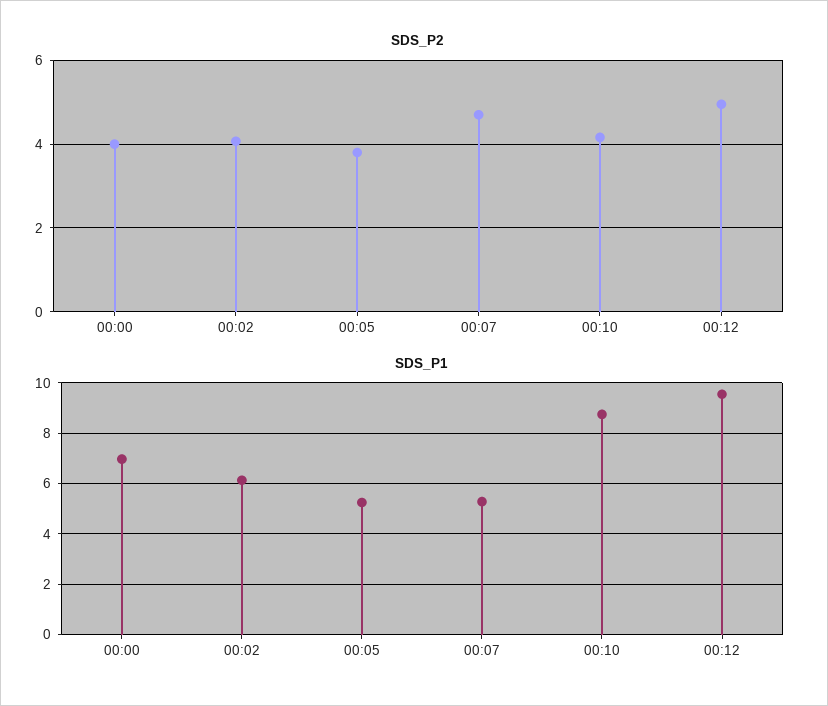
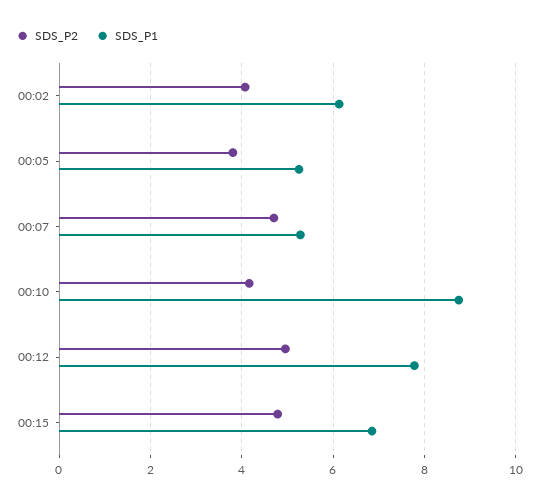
SDS_P2, 00:00: 4 -> none
SDS_P1, 00:00: 7 -> none
SDS_P1, 00:12: 9.5 -> 7.8
SDS_P2, 00:15: none -> 4.8
SDS_P1, 00:15: none -> 6.8

